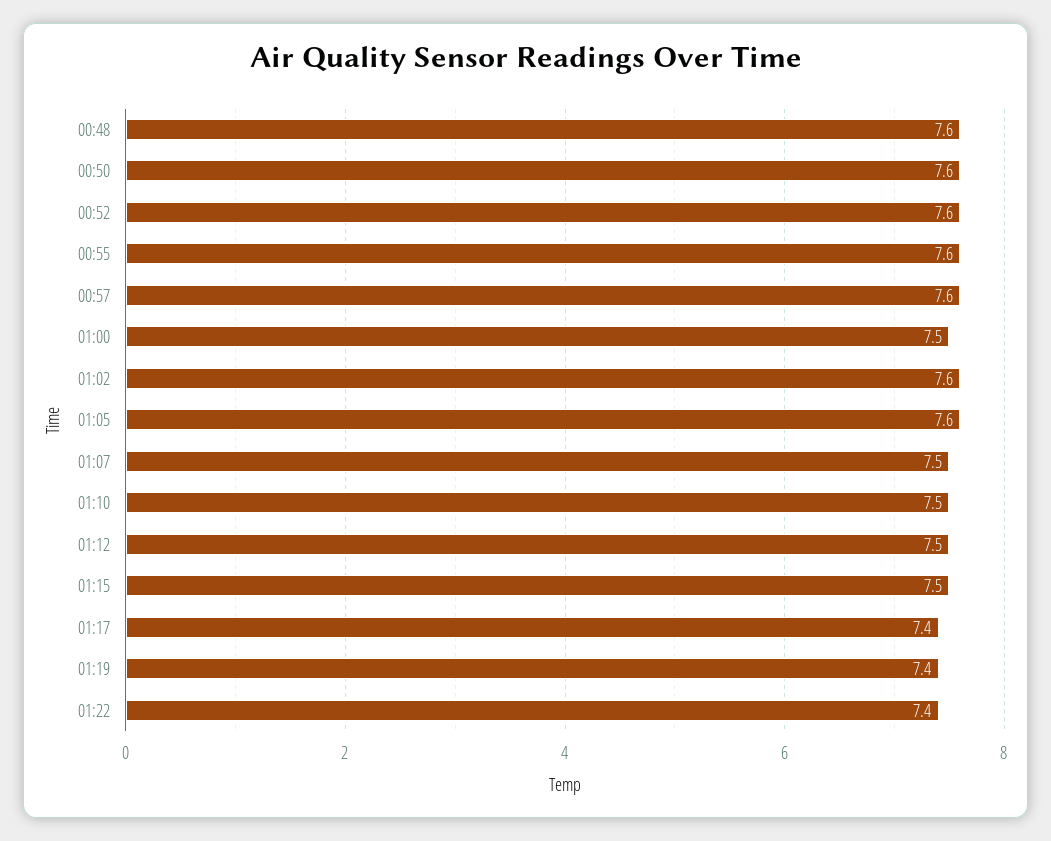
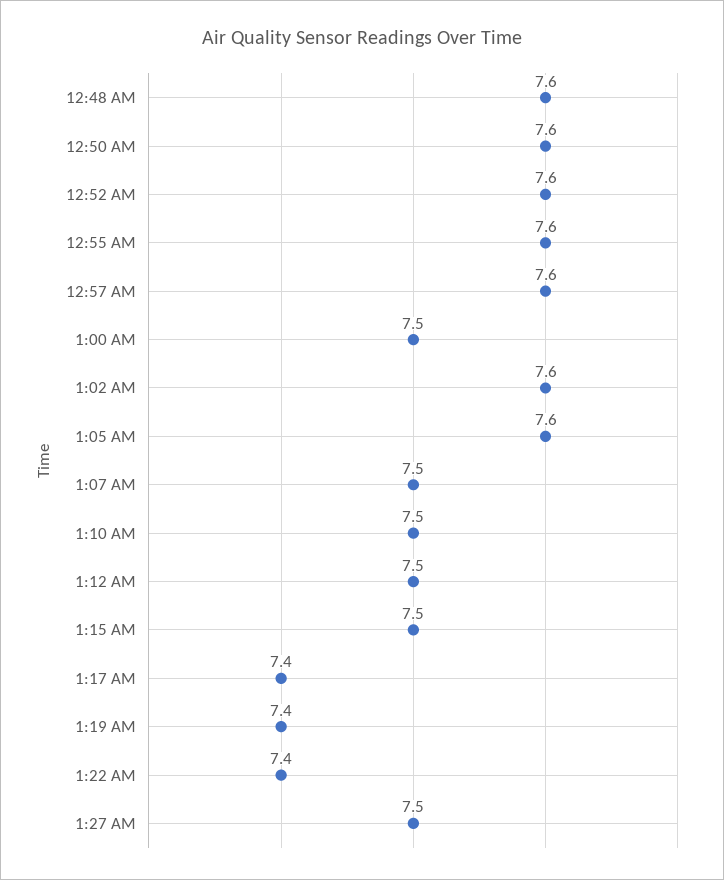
1:27 AM: none -> 7.5

